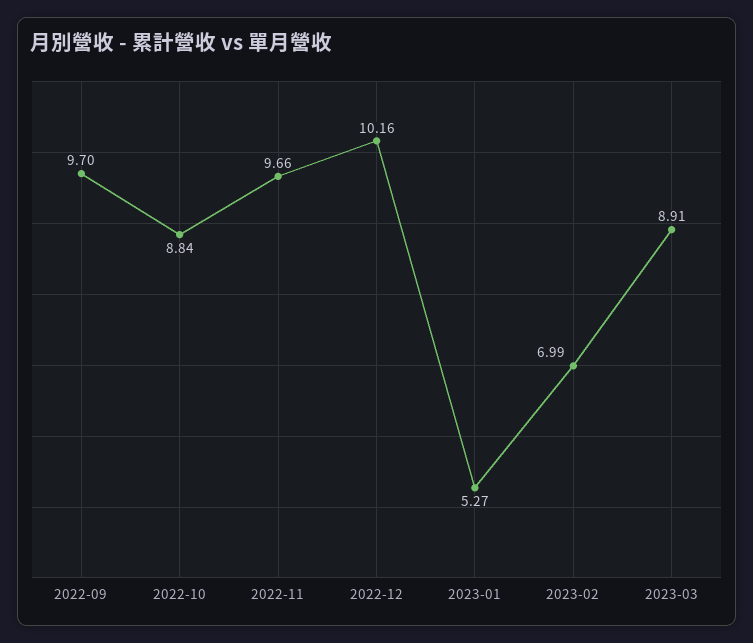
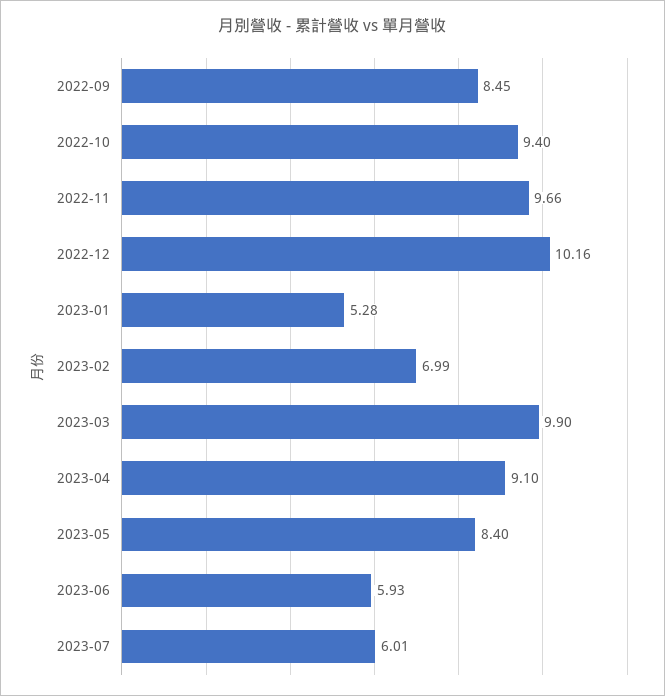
2022-09: 9.7 -> 8.45
2022-10: 8.84 -> 9.4
2023-01: 5.27 -> 5.28
2023-03: 8.91 -> 9.9
2023-04: none -> 9.1
2023-05: none -> 8.4
2023-06: none -> 5.93
2023-07: none -> 6.01

